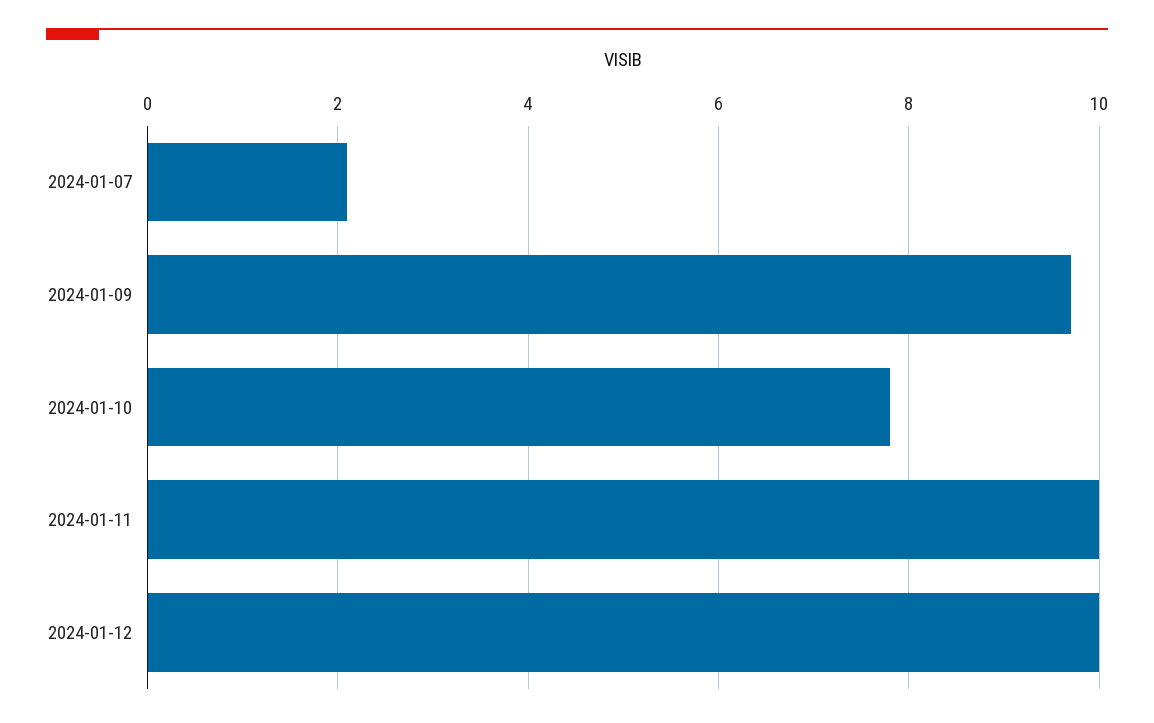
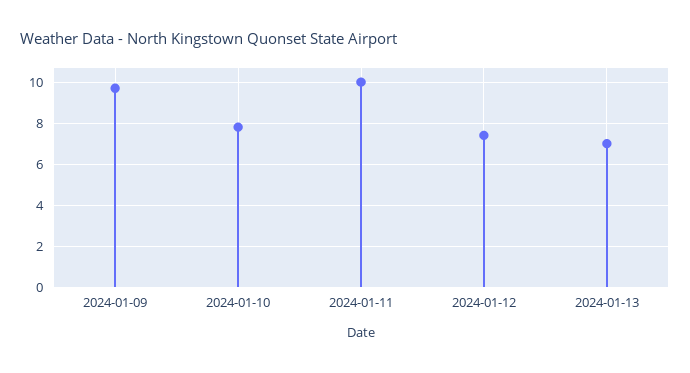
2024-01-07: 2 -> none
2024-01-12: 10 -> 7.5
2024-01-13: none -> 7

